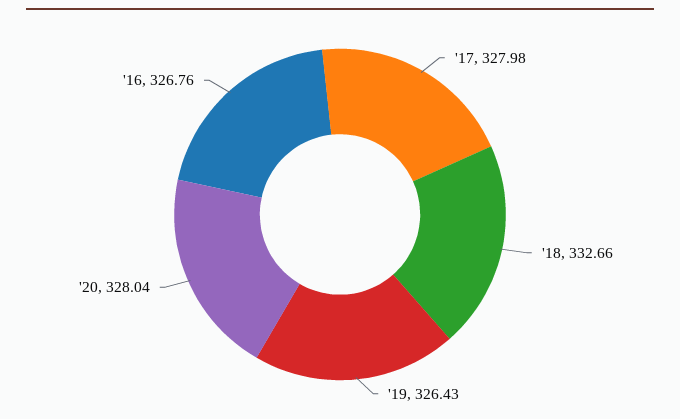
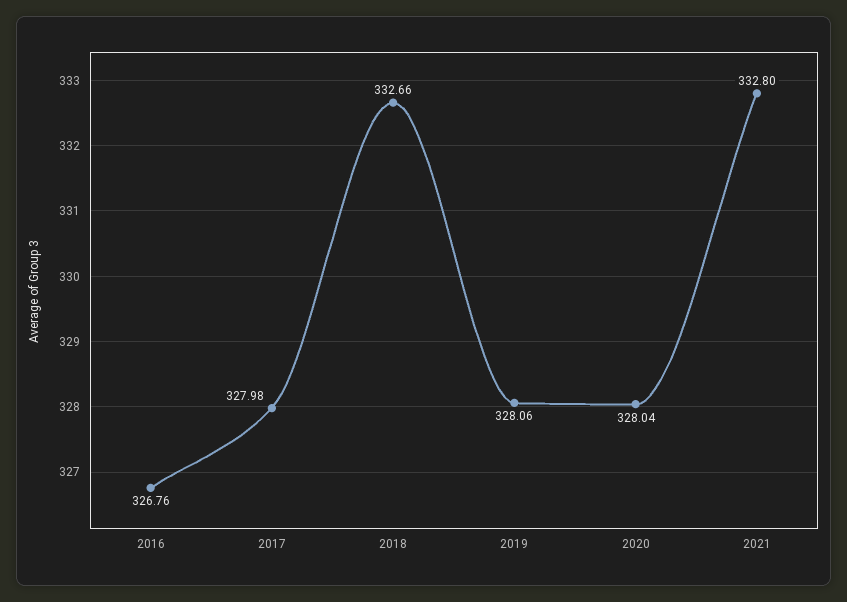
'19: 326.43 -> 328.06
2021: none -> 332.8

